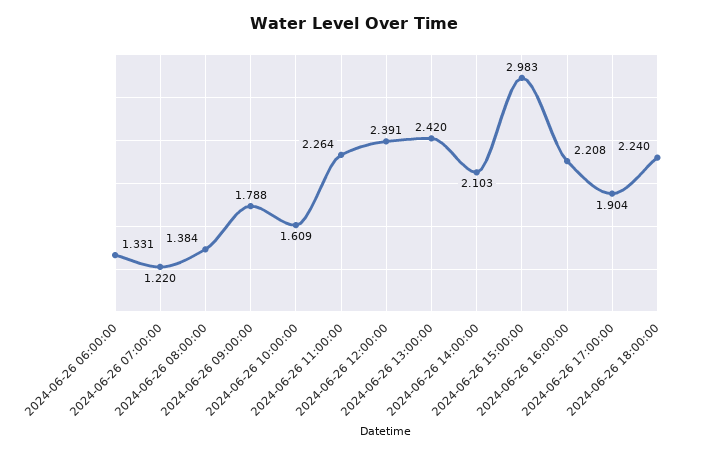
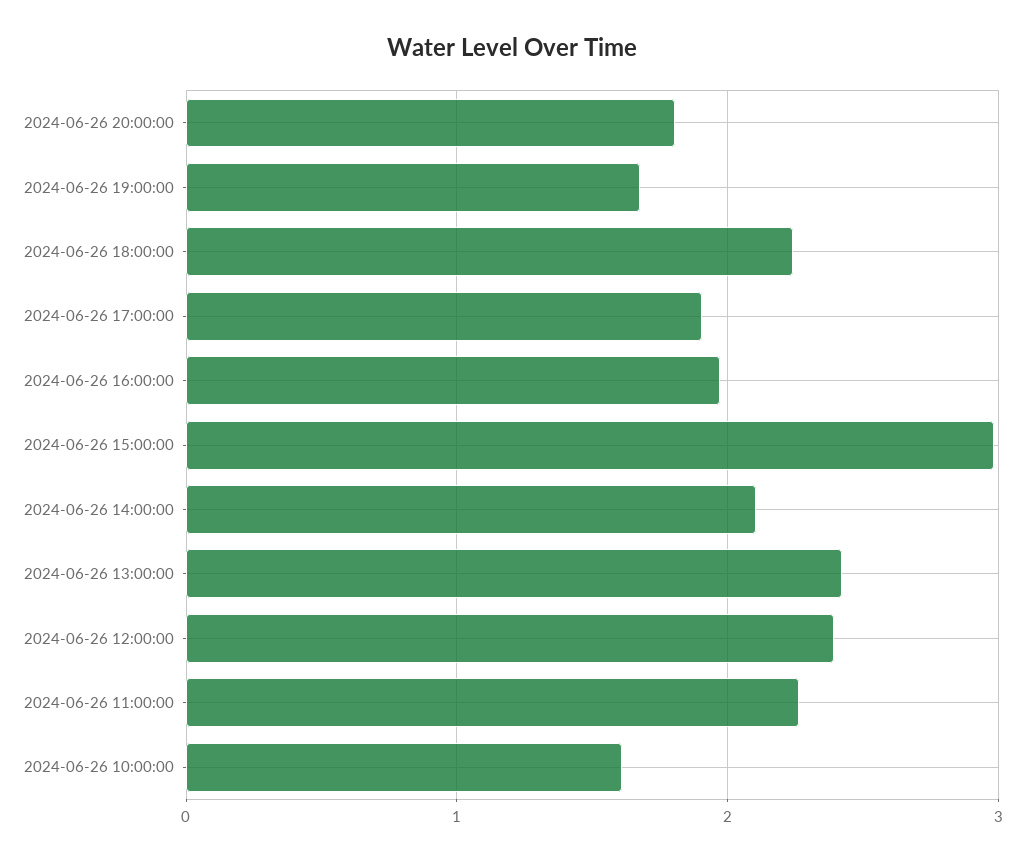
2024-06-26 06:00:00: 1.331 -> none
2024-06-26 07:00:00: 1.22 -> none
2024-06-26 08:00:00: 1.384 -> none
2024-06-26 09:00:00: 1.788 -> none
2024-06-26 16:00:00: 2.208 -> 2
2024-06-26 20:00:00: none -> 1.8
2024-06-26 19:00:00: none -> 1.7

